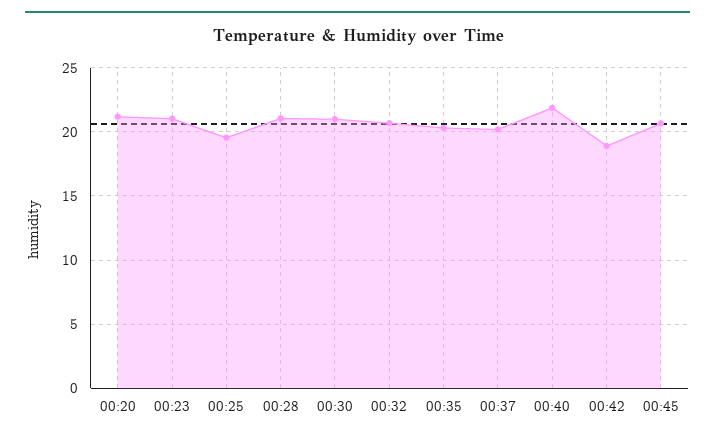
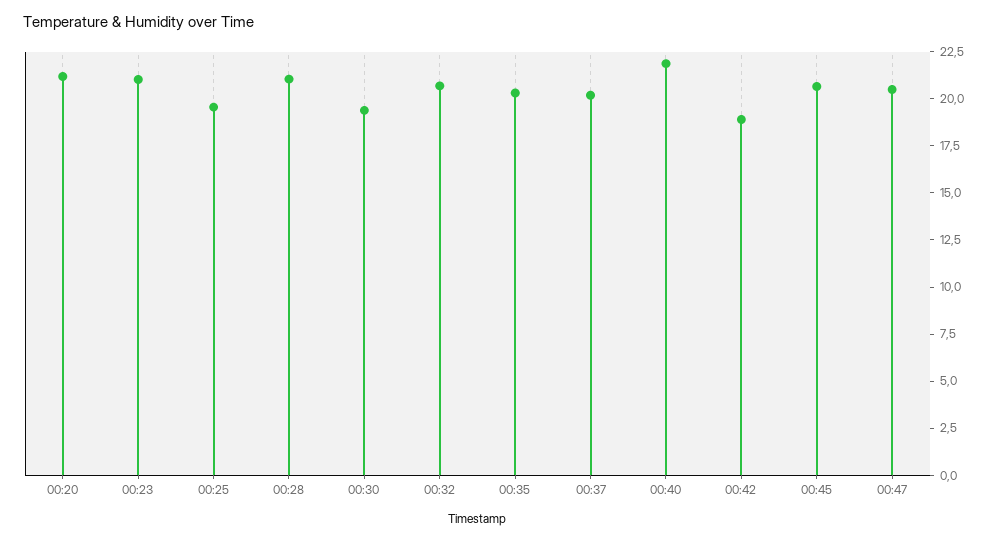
00:30: 21 -> 19.5
00:47: none -> 20.5

